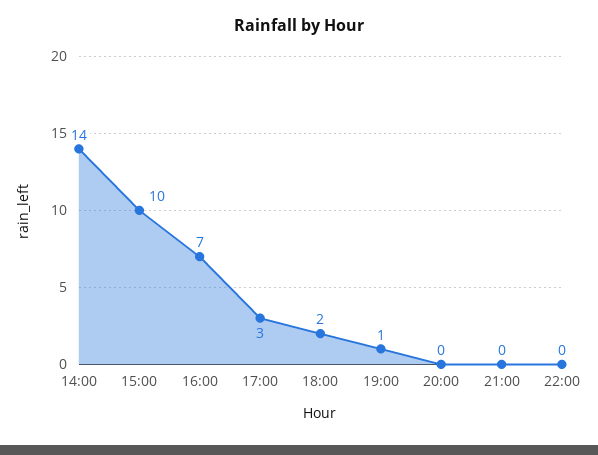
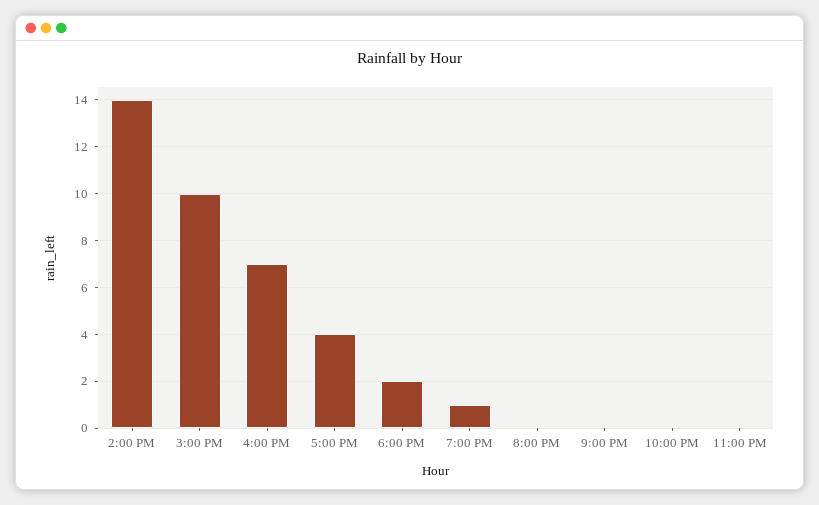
17:00: 3 -> 4
11:00 PM: none -> 0

